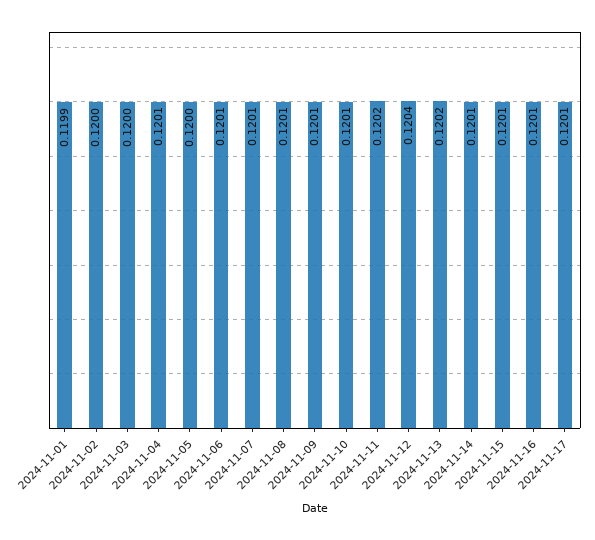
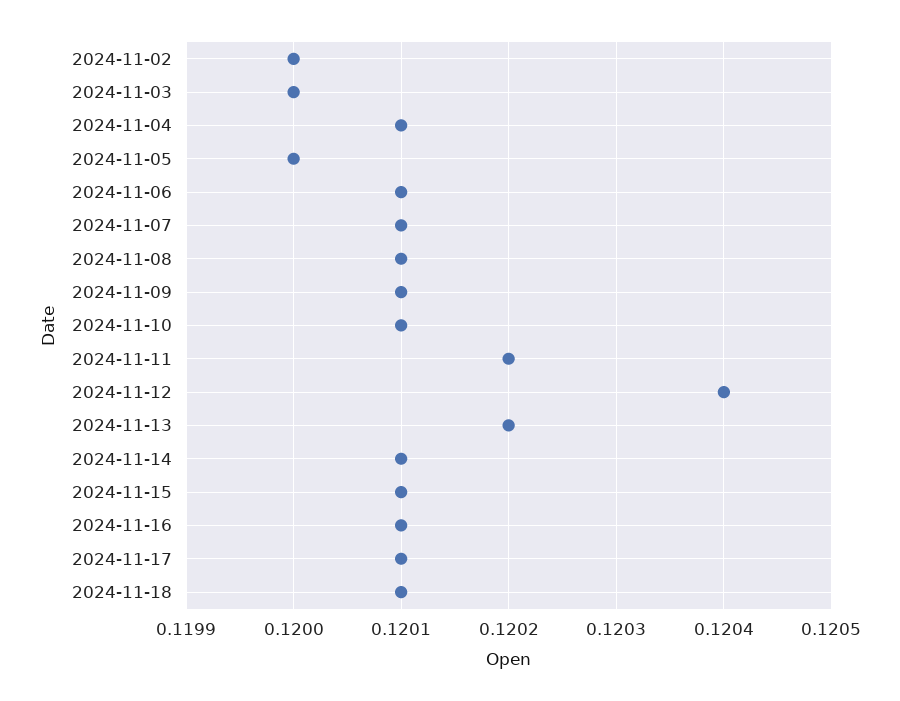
2024-11-01: 0.1199 -> none
2024-11-18: none -> 0.1201

